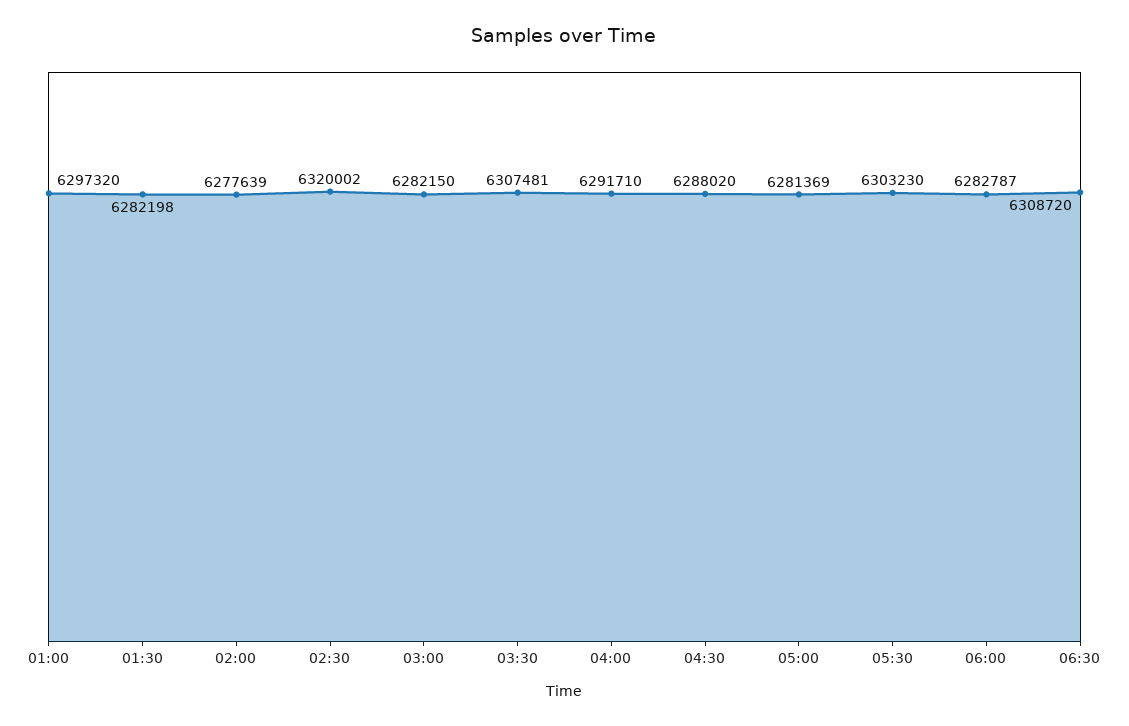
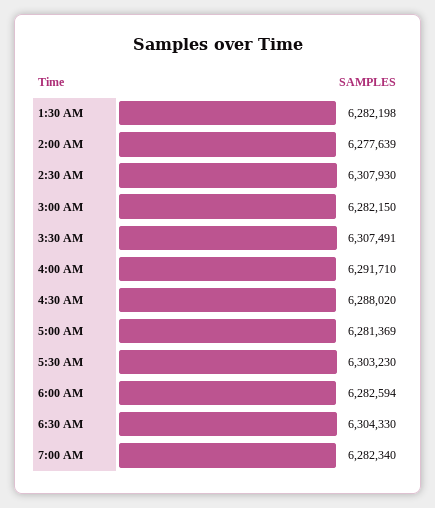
01:00: 6297320 -> none
02:30: 6320002 -> 6307930
03:30: 6307481 -> 6307491
06:00: 6282787 -> 6282594
06:30: 6308720 -> 6304330
7:00 AM: none -> 6282340

